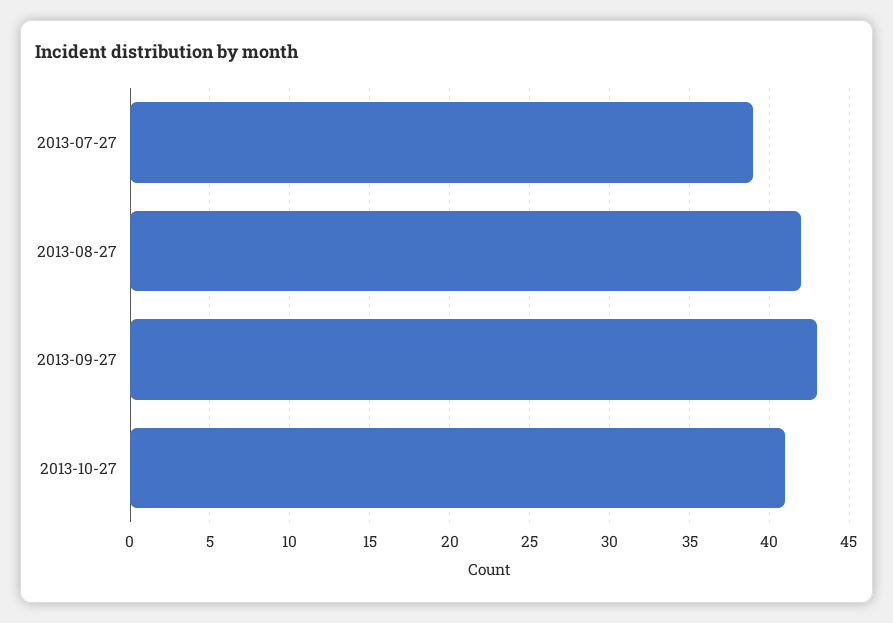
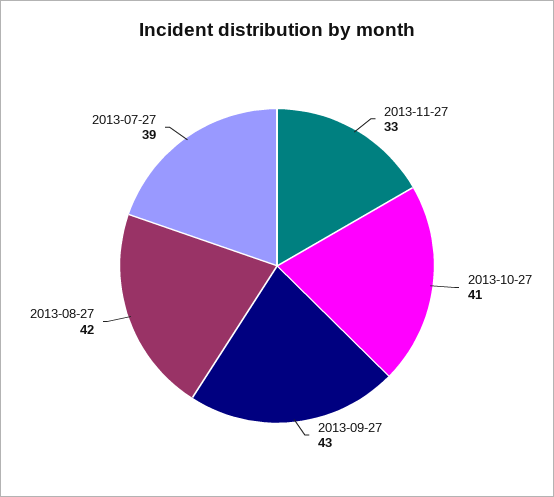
2013-11-27: none -> 33

